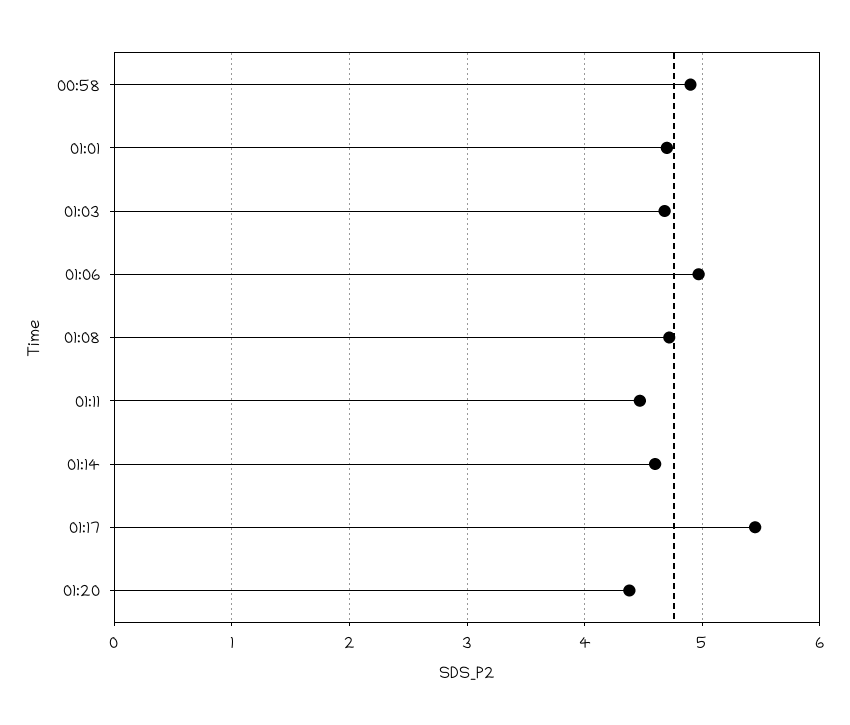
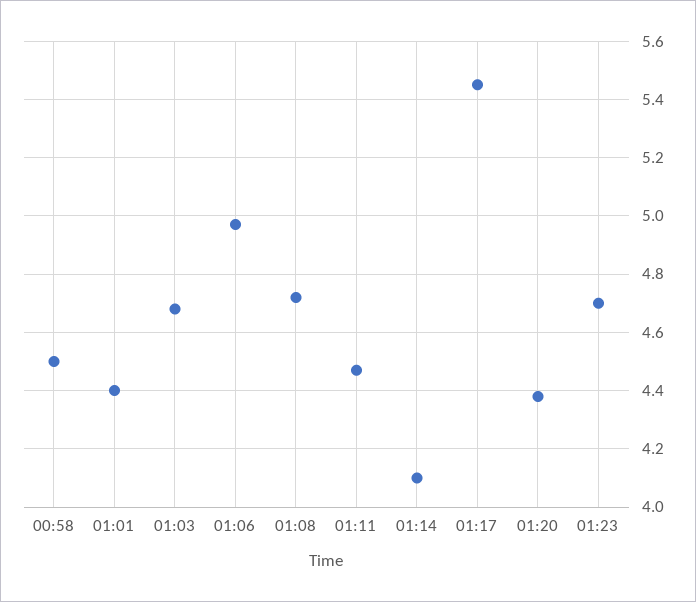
00:58: 4.9 -> 4.5
01:01: 4.7 -> 4.4
01:14: 4.6 -> 4.1
01:23: none -> 4.7

